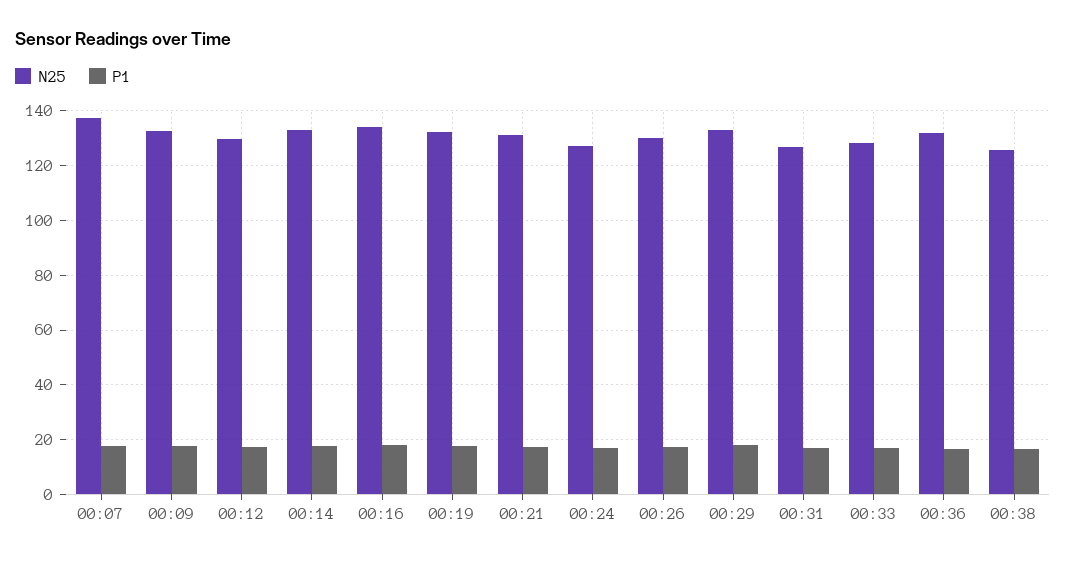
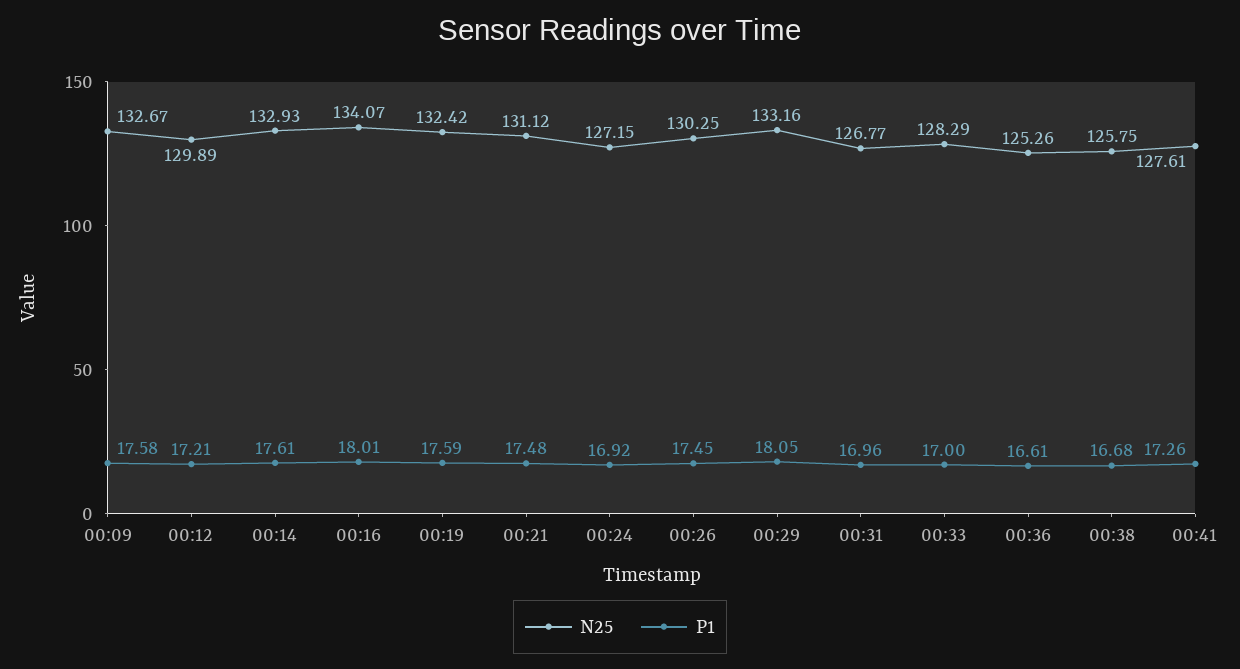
N25, 00:07: 137.5 -> none
P1, 00:07: 17.5 -> none
N25, 00:36: 132.5 -> 125.26
N25, 00:41: none -> 127.61
P1, 00:41: none -> 17.26

